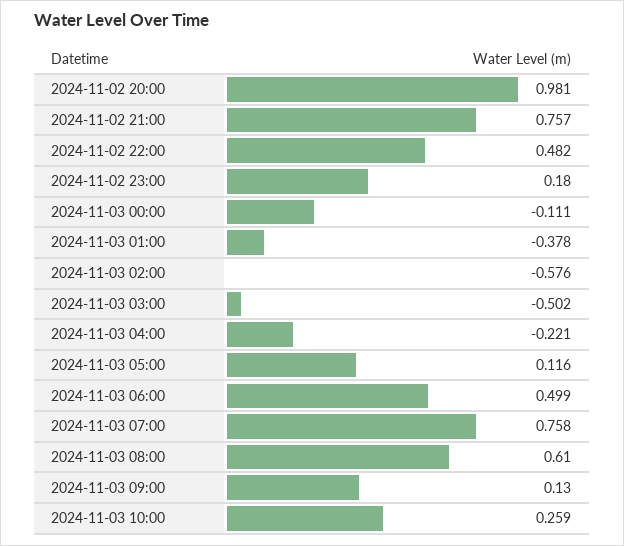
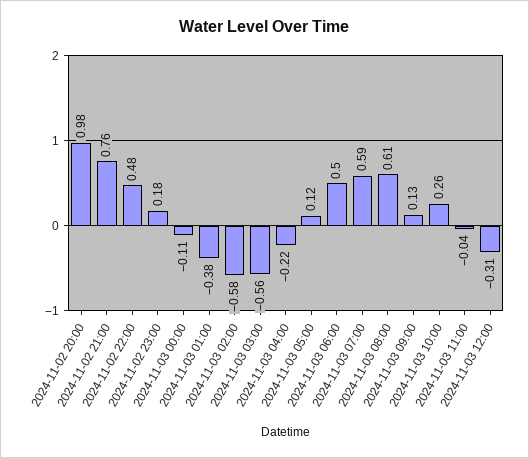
2024-11-03 03:00: -0.502 -> -0.56
2024-11-03 07:00: 0.758 -> 0.59
2024-11-03 11:00: none -> -0.04
2024-11-03 12:00: none -> -0.31

